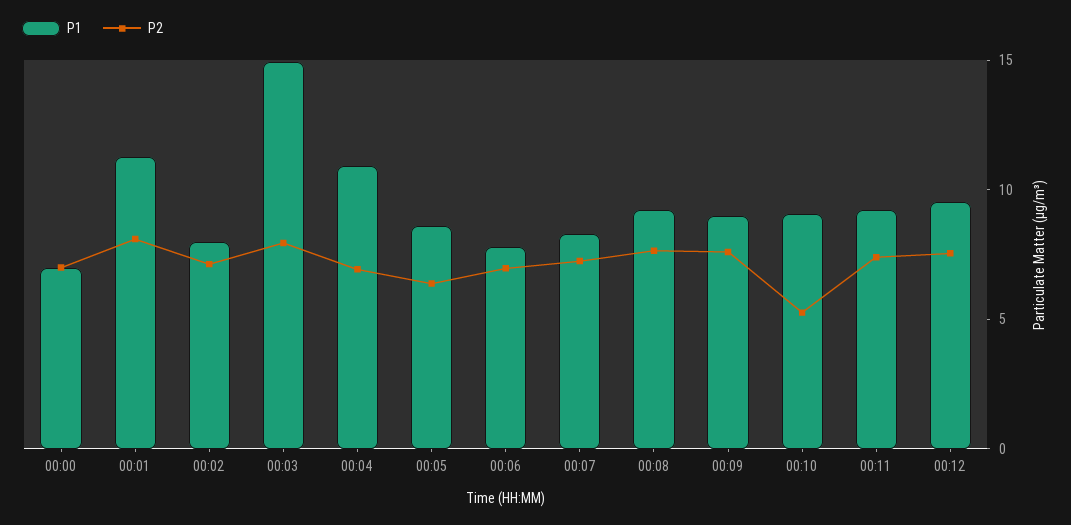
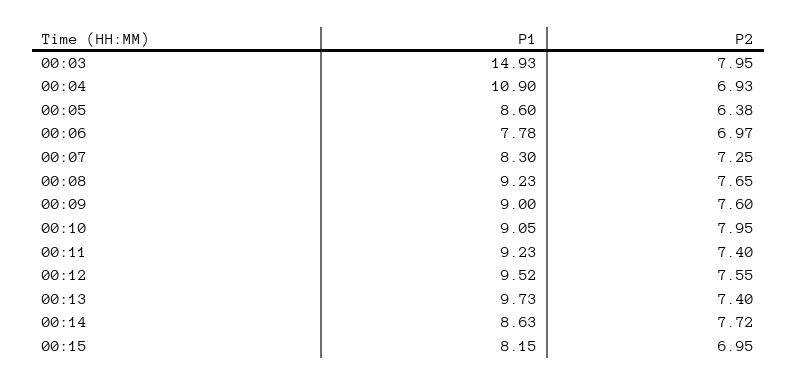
P1, 00:00: 7 -> none
P2, 00:00: 7 -> none
P1, 00:01: 11 -> none
P2, 00:01: 8 -> none
P1, 00:02: 8 -> none
P2, 00:02: 7 -> none
P2, 00:10: 5 -> 7.95
P1, 00:13: none -> 9.73
P2, 00:13: none -> 7.4
P1, 00:14: none -> 8.63
P2, 00:14: none -> 7.72
P1, 00:15: none -> 8.15
P2, 00:15: none -> 6.95

